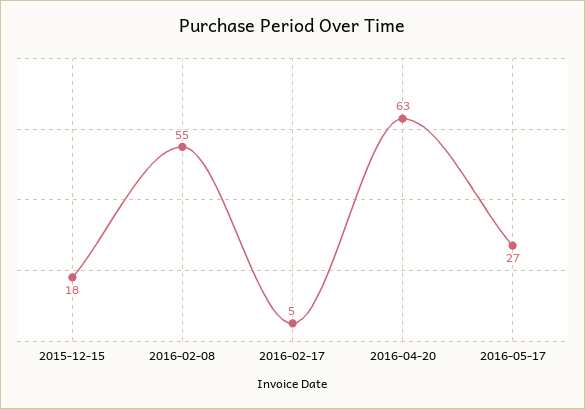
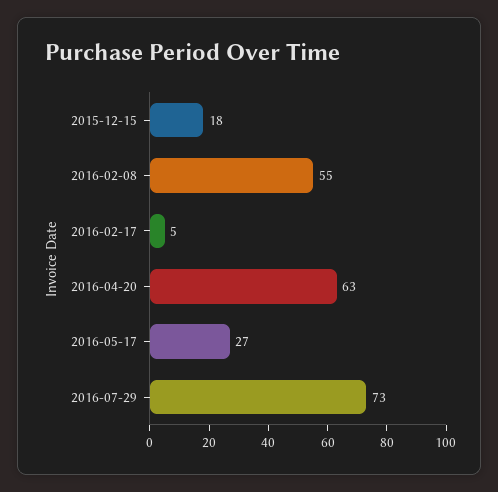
2016-07-29: none -> 73

